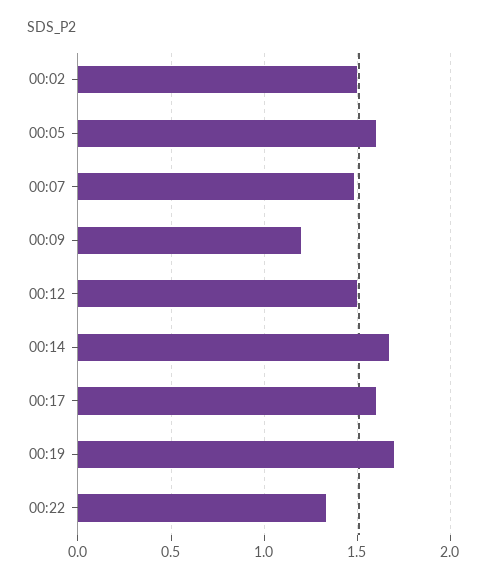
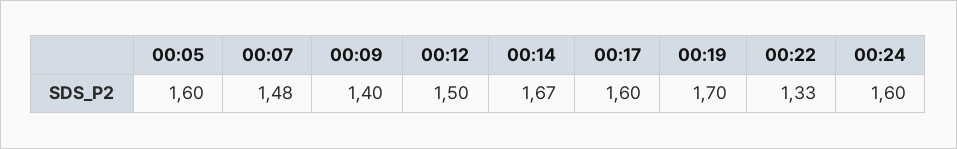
00:02: 1.5 -> none
00:09: 1.2 -> 1.4
00:24: none -> 1.6

